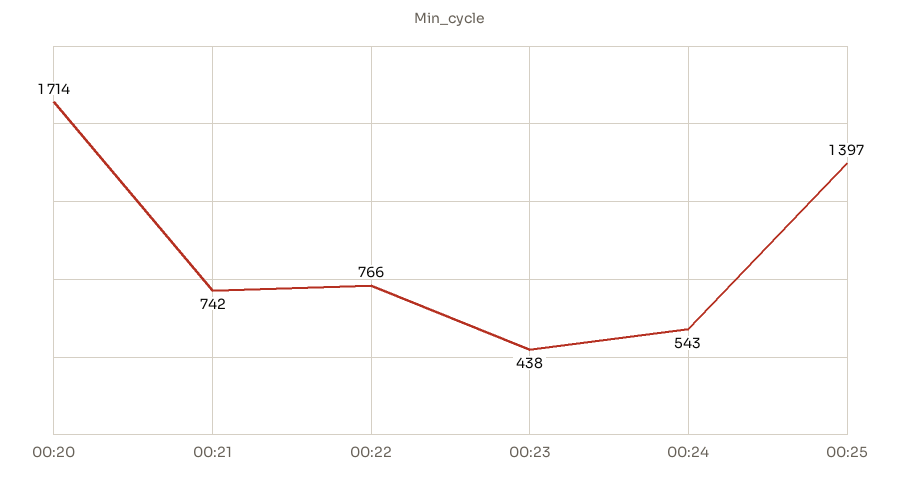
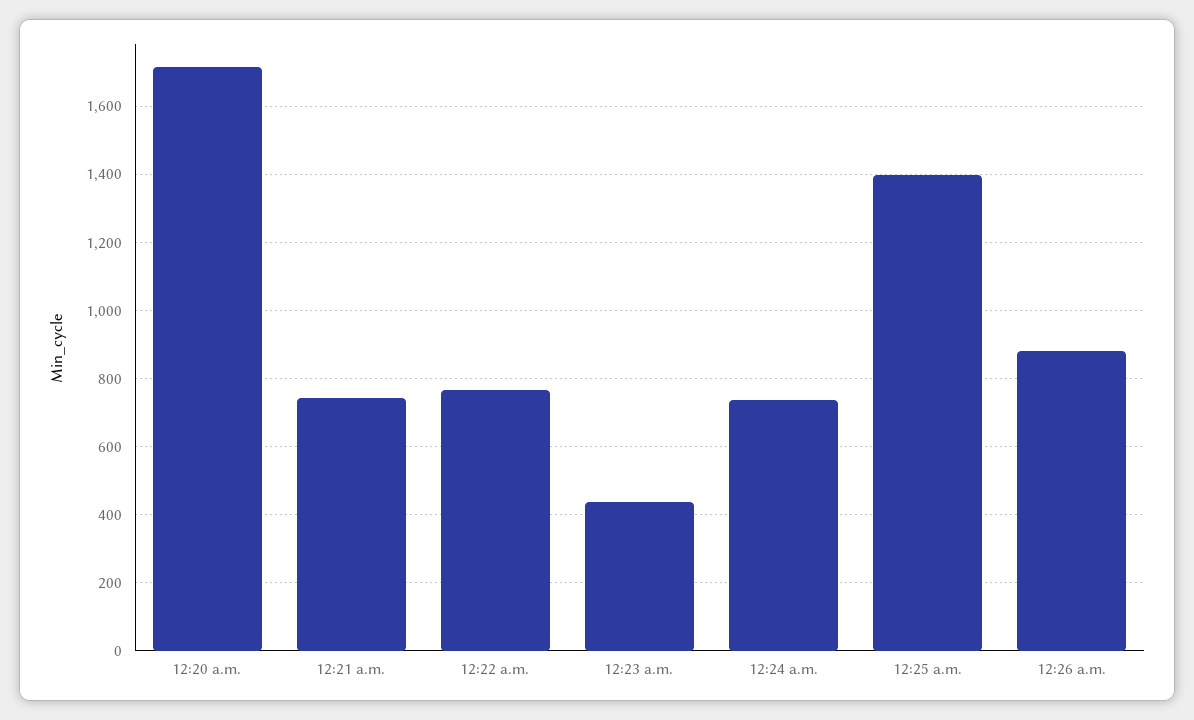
00:24: 543 -> 740
12:26 a.m.: none -> 880

